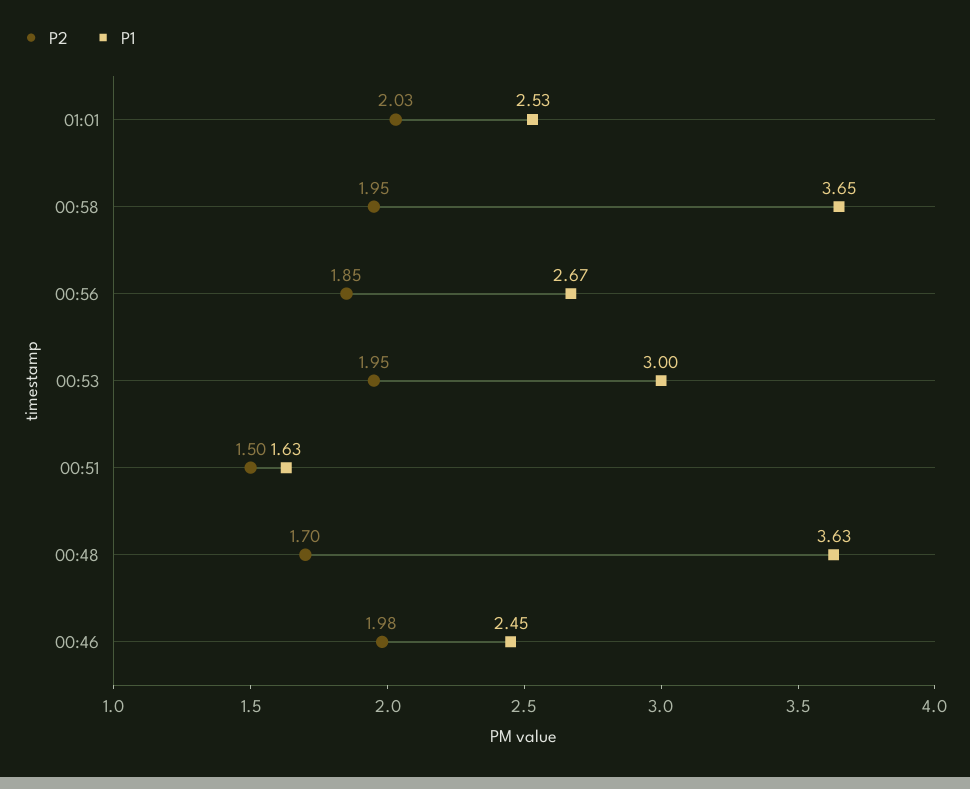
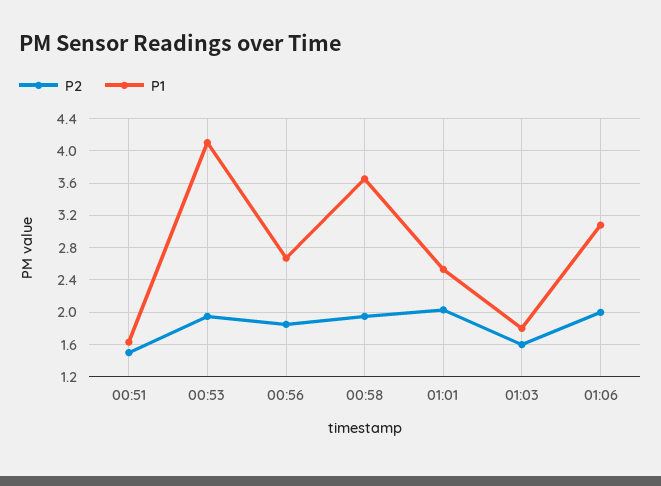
P1, 00:53: 3 -> 4.1
P2, 00:48: 1.7 -> none
P1, 00:48: 3.63 -> none
P2, 00:46: 1.98 -> none
P1, 00:46: 2.45 -> none
P2, 01:03: none -> 1.6
P1, 01:03: none -> 1.8
P2, 01:06: none -> 2
P1, 01:06: none -> 3.1

